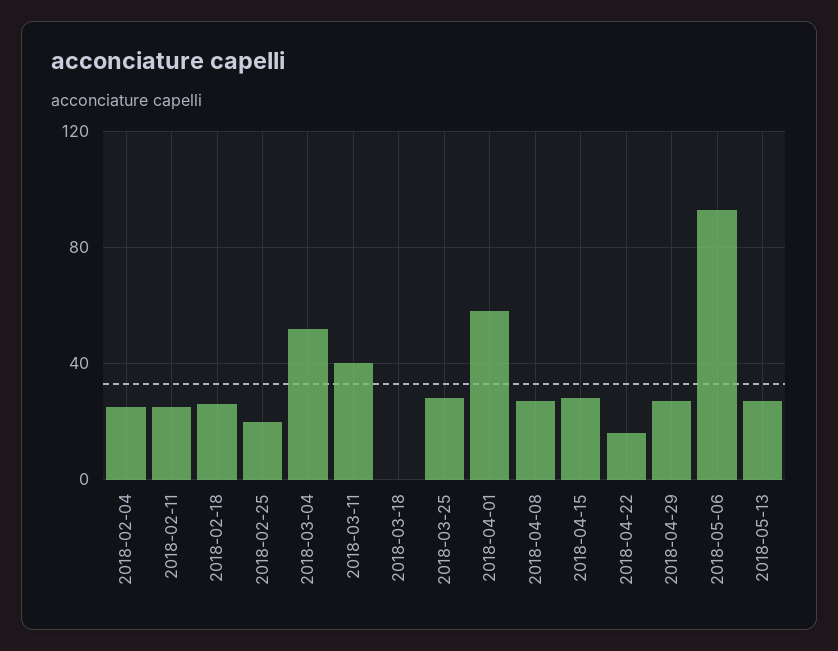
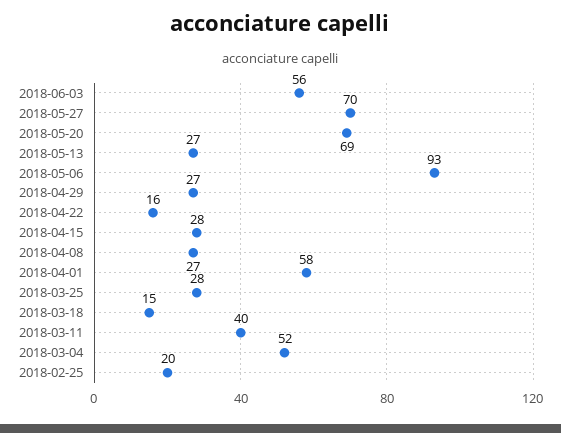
2018-02-04: 25 -> none
2018-02-11: 25 -> none
2018-02-18: 25 -> none
2018-03-18: 0 -> 15
2018-06-03: none -> 56
2018-05-27: none -> 70
2018-05-20: none -> 69

